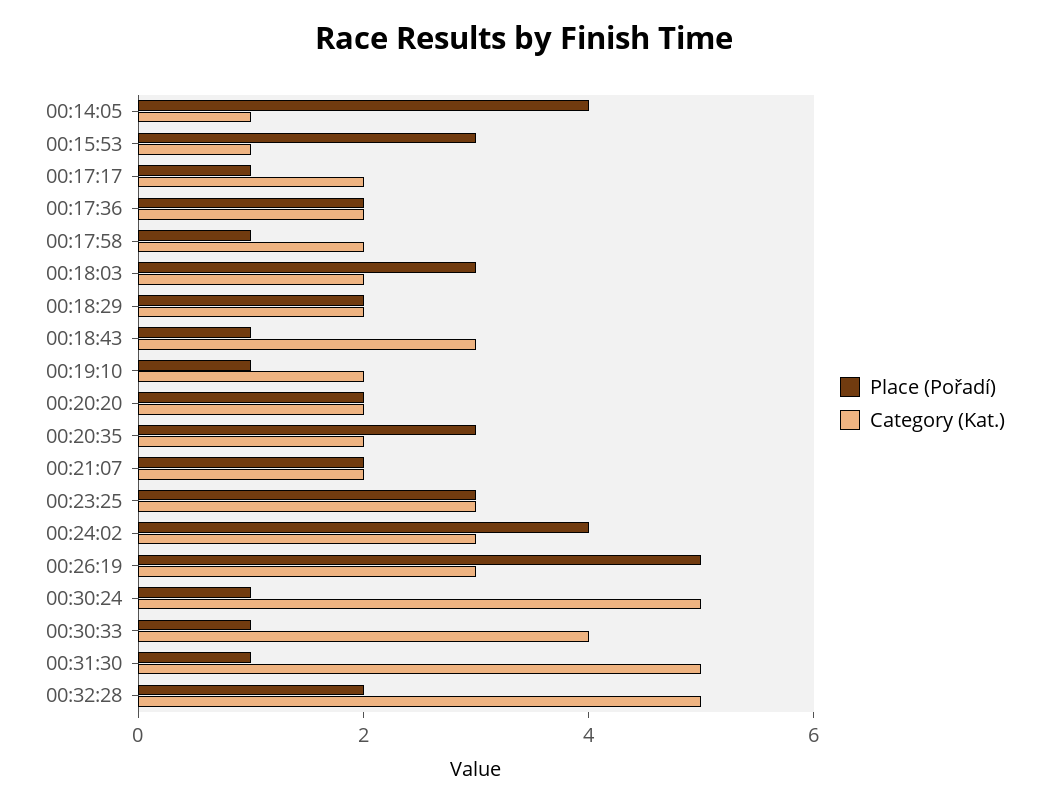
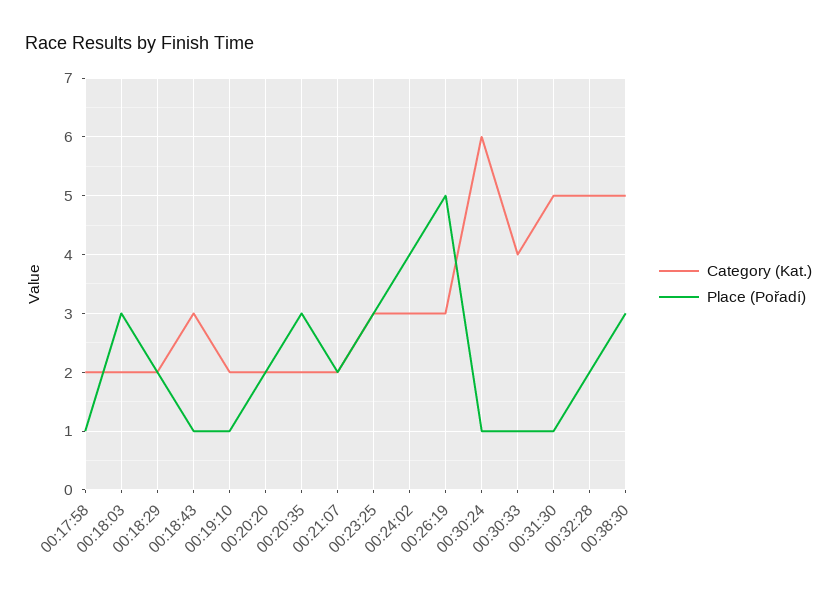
Place (Pořadí), 00:14:05: 4 -> none
Category (Kat.), 00:14:05: 1 -> none
Place (Pořadí), 00:15:53: 3 -> none
Category (Kat.), 00:15:53: 1 -> none
Place (Pořadí), 00:17:17: 1 -> none
Category (Kat.), 00:17:17: 2 -> none
Place (Pořadí), 00:17:36: 2 -> none
Category (Kat.), 00:17:36: 2 -> none
Category (Kat.), 00:30:24: 5 -> 6
Category (Kat.), 00:38:30: none -> 5
Place (Pořadí), 00:38:30: none -> 3

